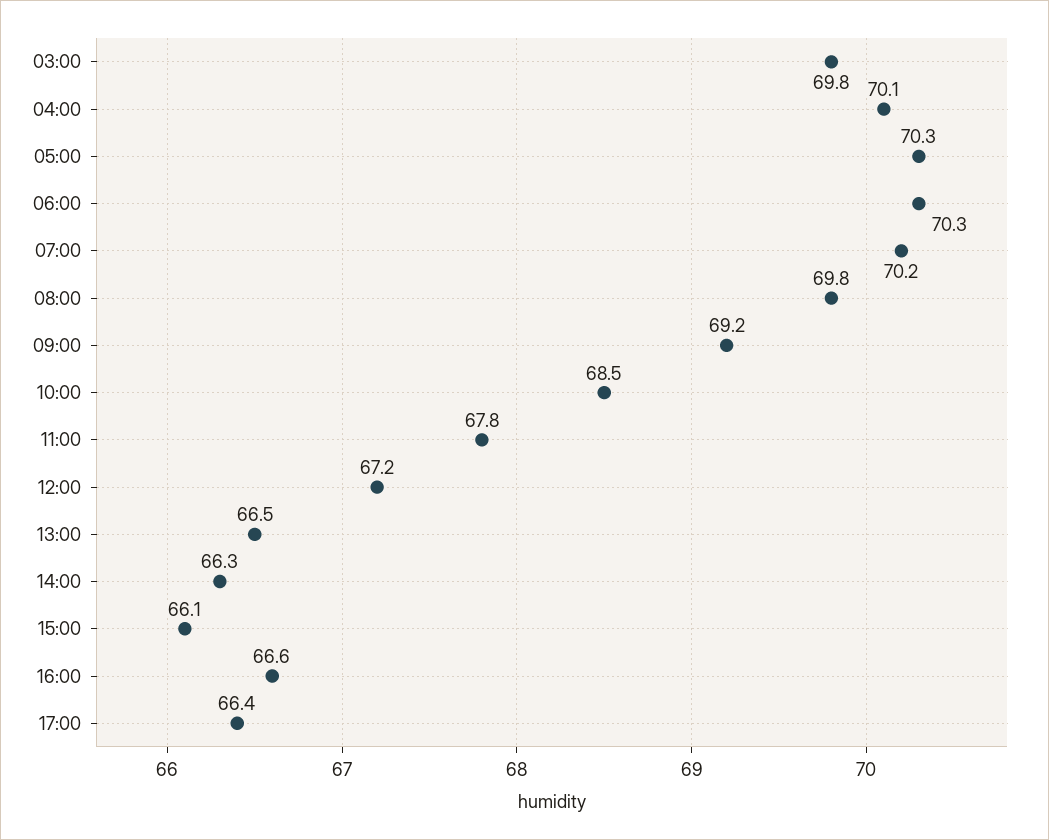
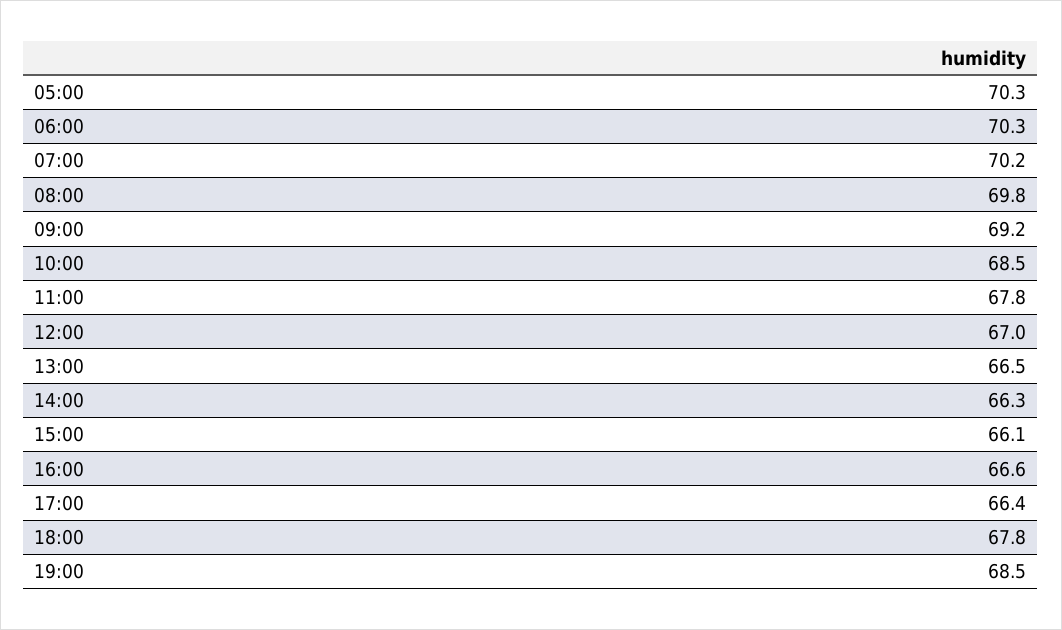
03:00: 69.8 -> none
04:00: 70.1 -> none
12:00: 67.2 -> 67
18:00: none -> 67.8
19:00: none -> 68.5

